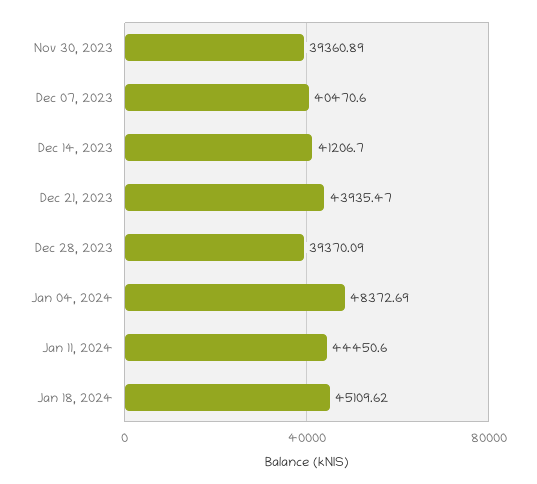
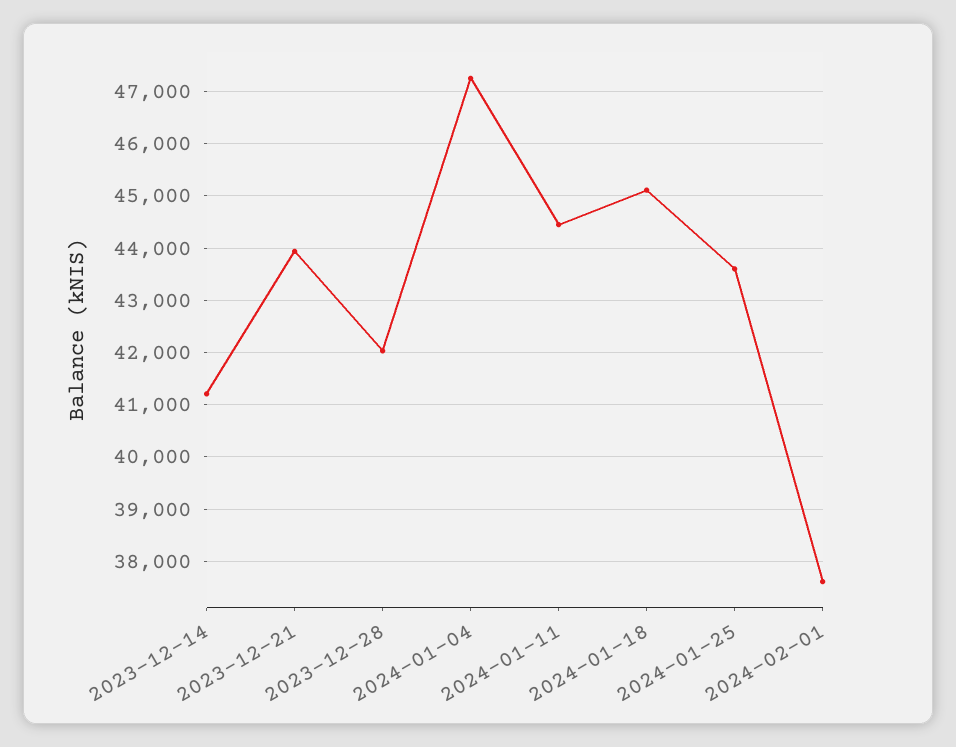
Nov 30, 2023: 39360.89 -> none
Dec 07, 2023: 40470.6 -> none
Dec 28, 2023: 39370.09 -> 42000
Jan 04, 2024: 48372.69 -> 47200
2024-01-25: none -> 43600
2024-02-01: none -> 37600

